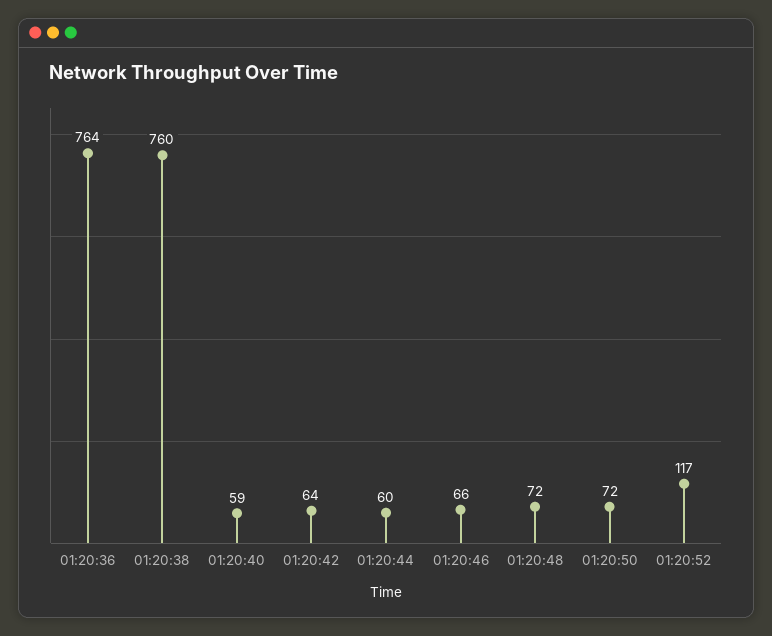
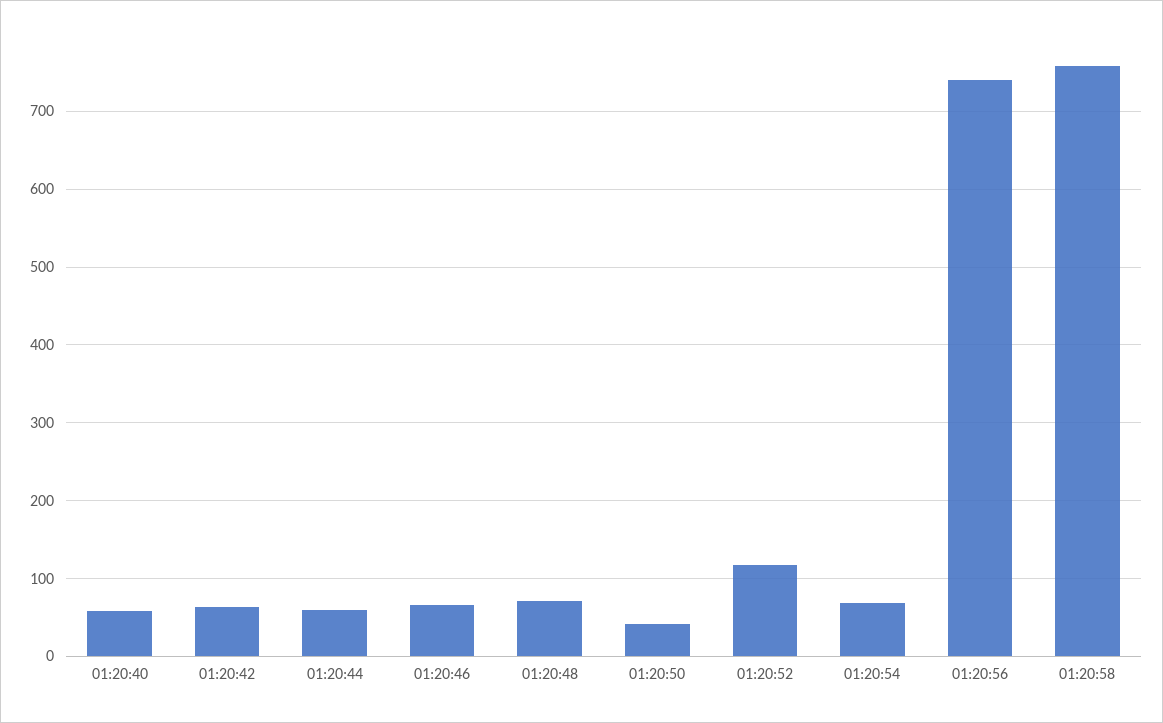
01:20:36: 764 -> none
01:20:38: 760 -> none
01:20:50: 72 -> 40
01:20:54: none -> 70
01:20:56: none -> 740
01:20:58: none -> 760

